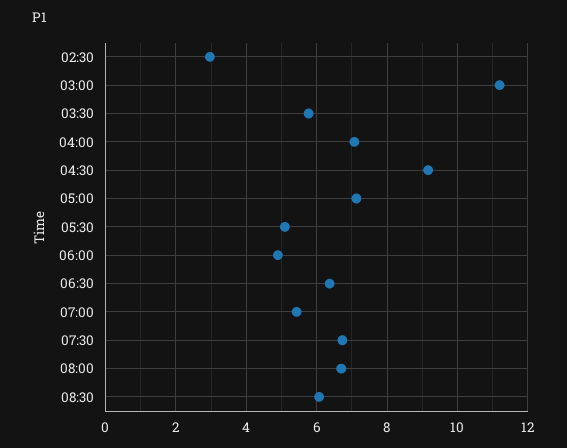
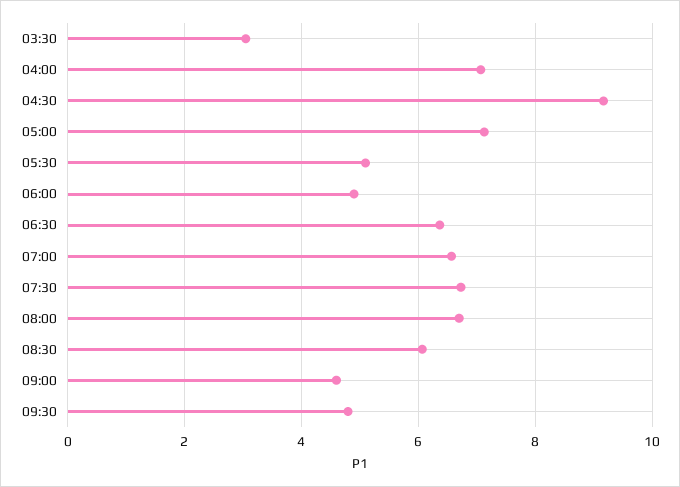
02:30: 3 -> none
03:00: 11.2 -> none
03:30: 5.8 -> 3
07:00: 5.4 -> 6.6
09:00: none -> 4.6
09:30: none -> 4.8

